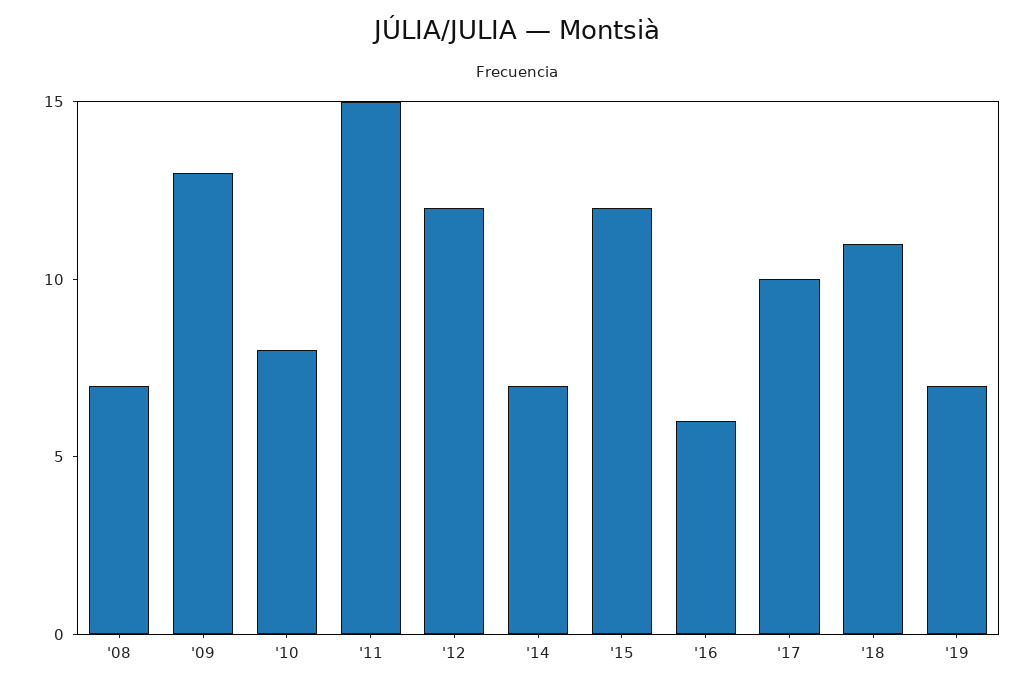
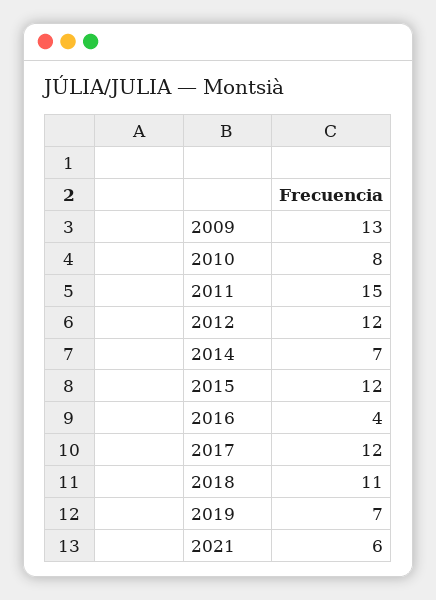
'08: 7 -> none
'16: 6 -> 4
'17: 10 -> 12
2021: none -> 6

